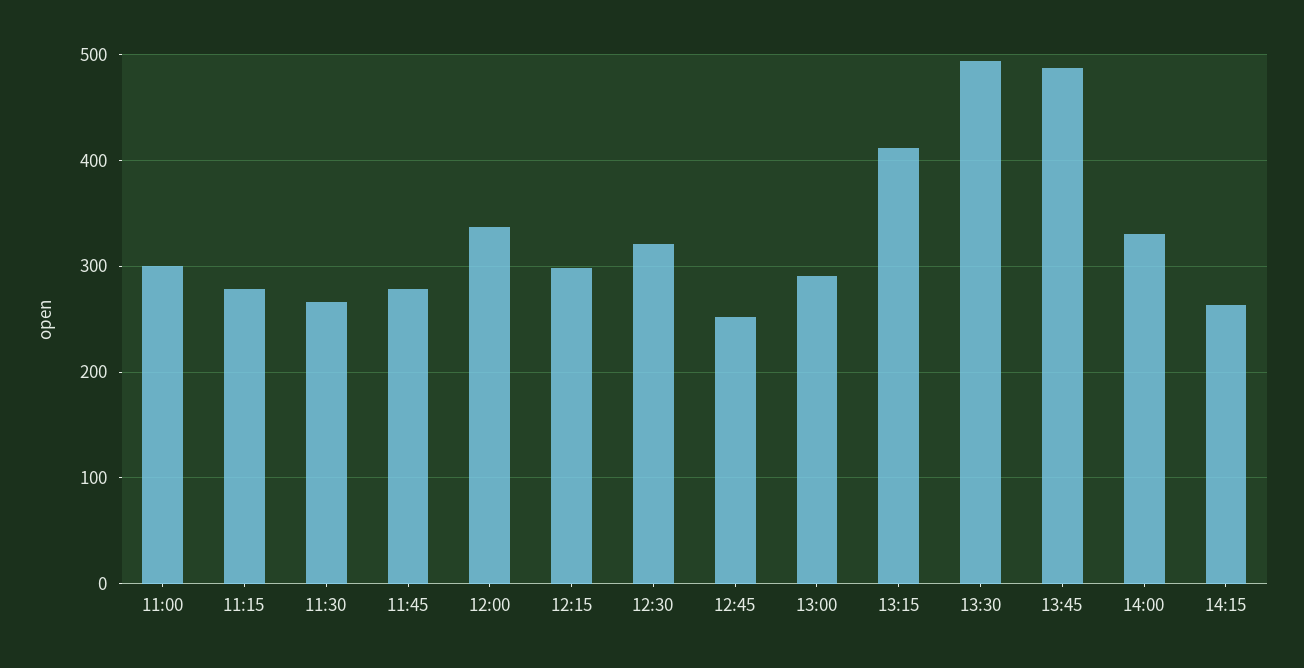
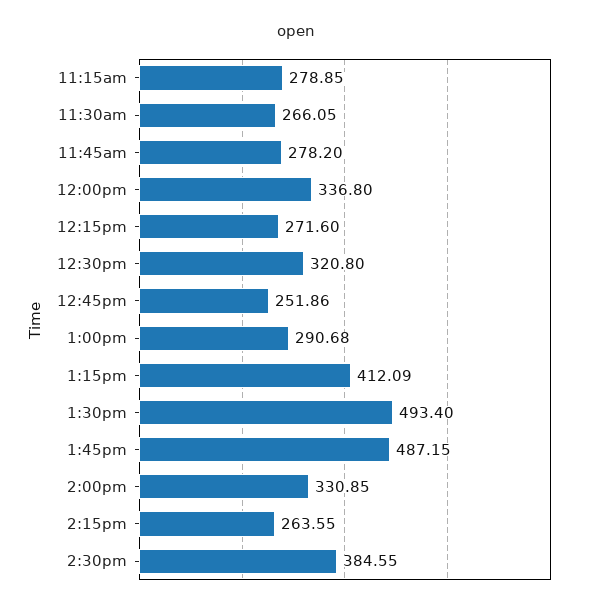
11:00: 300 -> none
12:15: 300 -> 271.6
2:30pm: none -> 384.55

